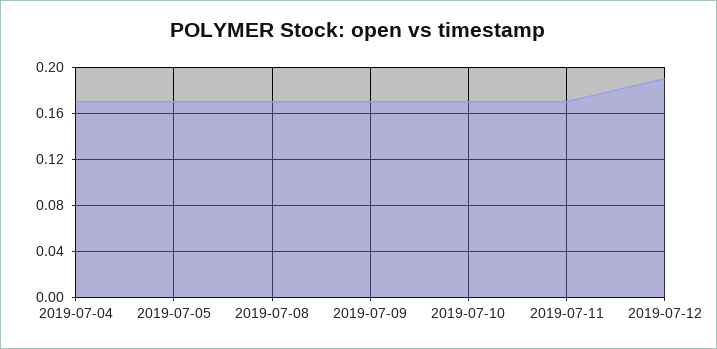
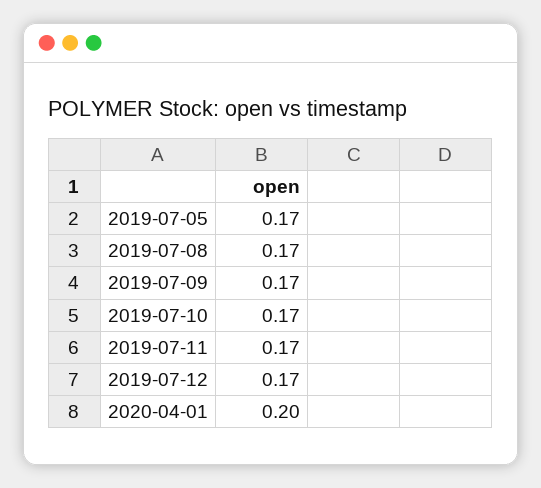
2019-07-04: 0.17 -> none
2019-07-12: 0.19 -> 0.17
2020-04-01: none -> 0.2

